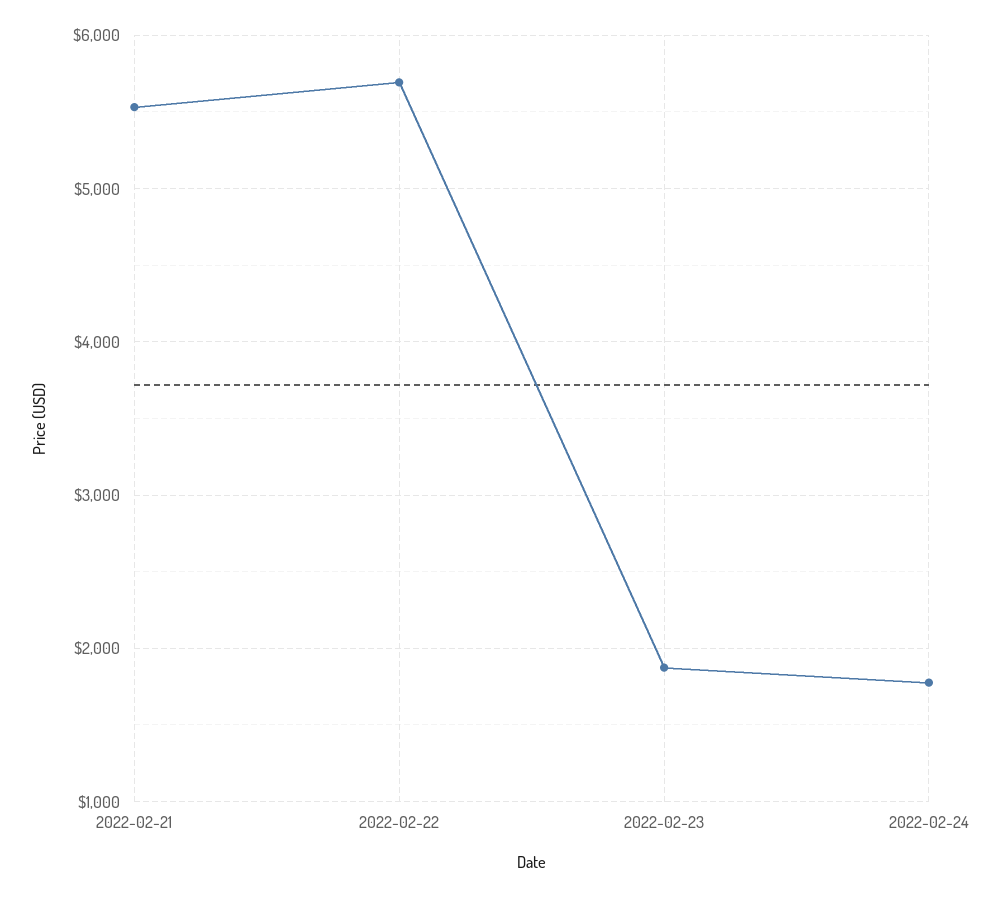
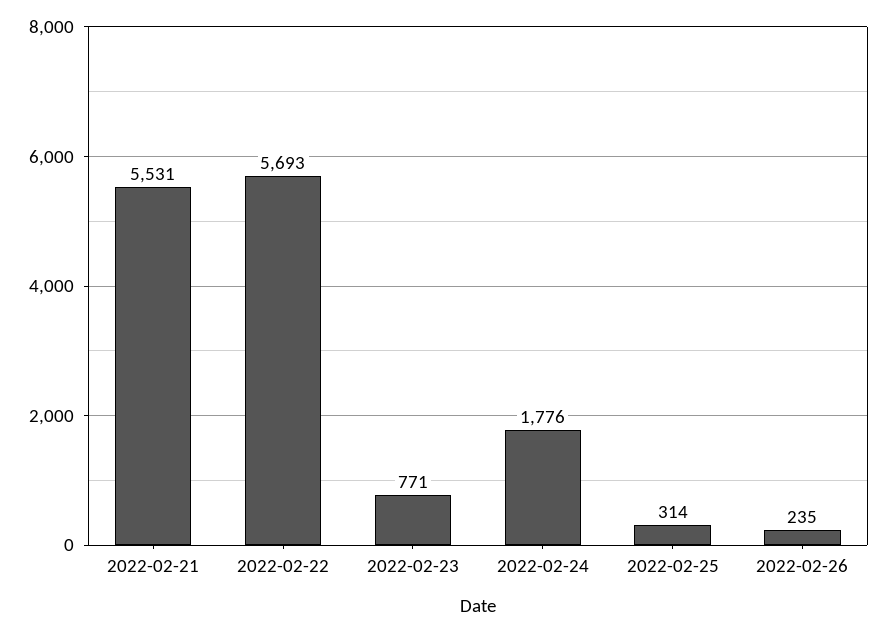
2022-02-23: 1900 -> 771
2022-02-25: none -> 314
2022-02-26: none -> 235

